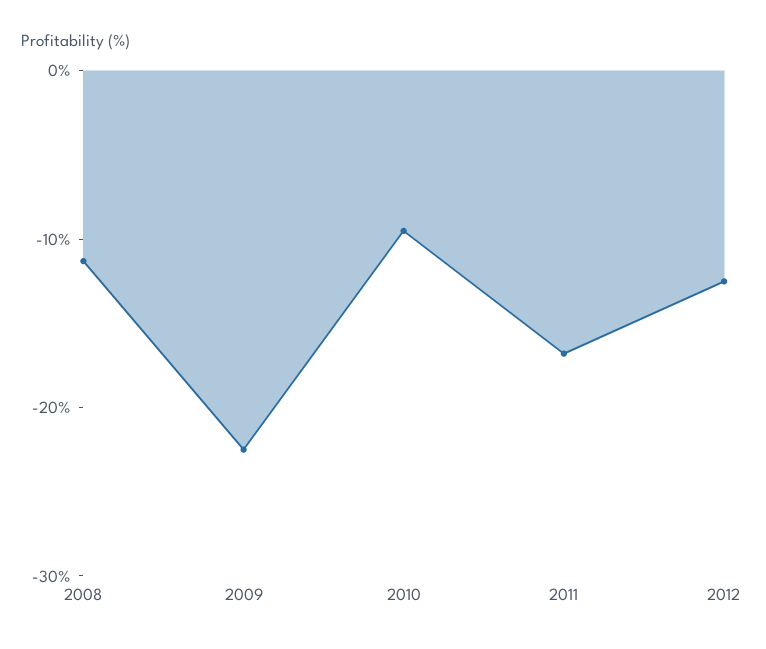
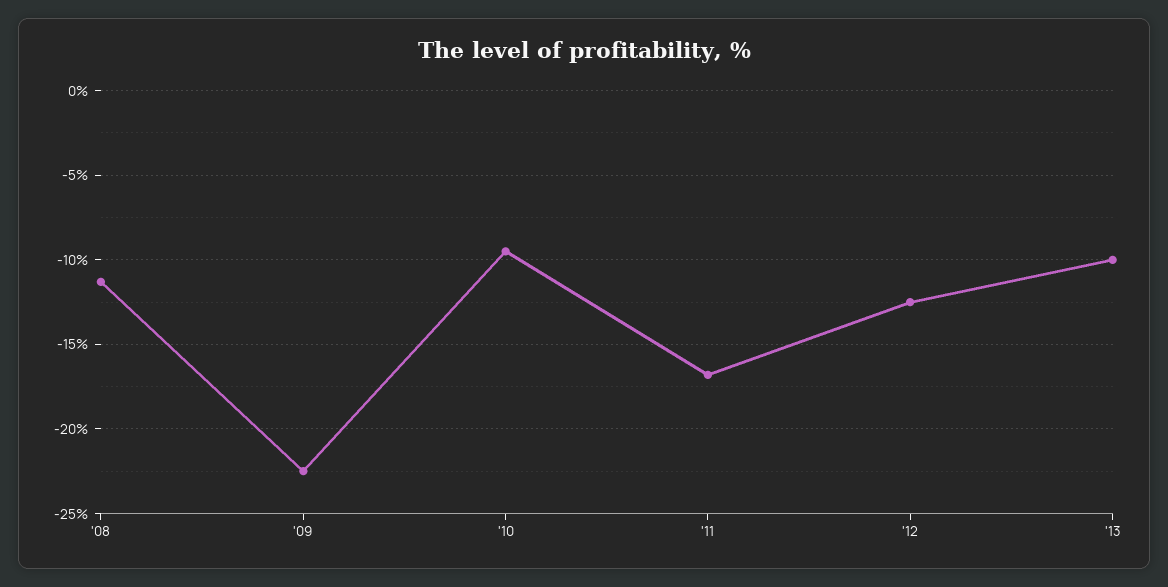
'13: none -> -10

